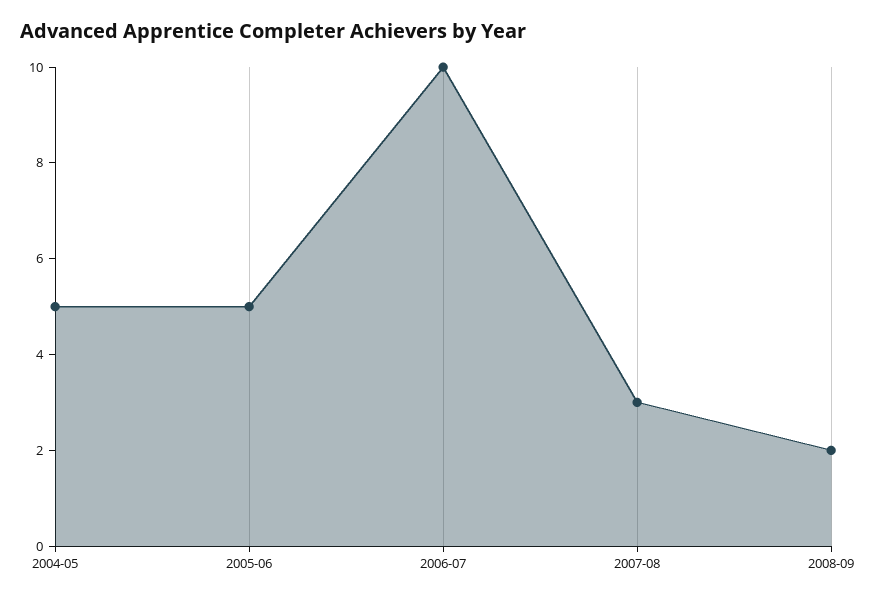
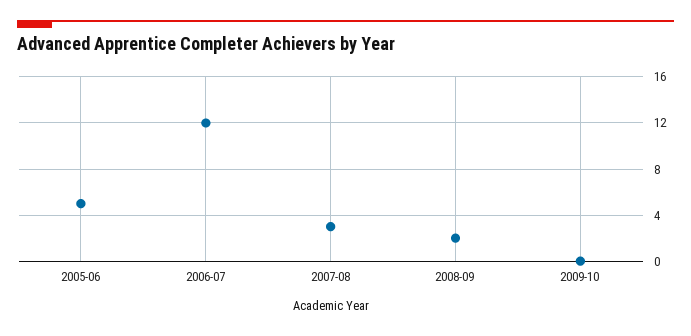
2004-05: 5 -> none
2006-07: 10 -> 12
2009-10: none -> 0

